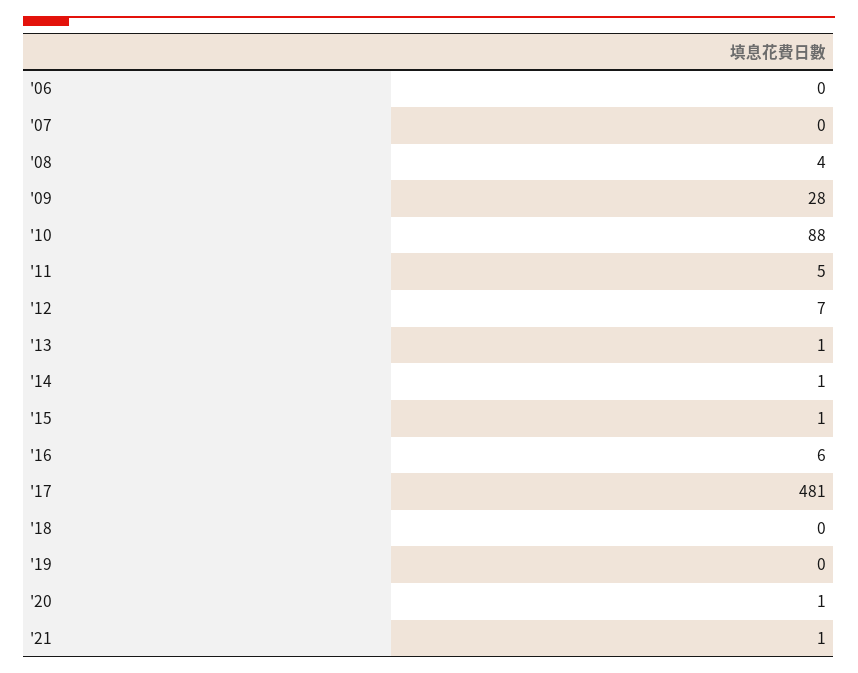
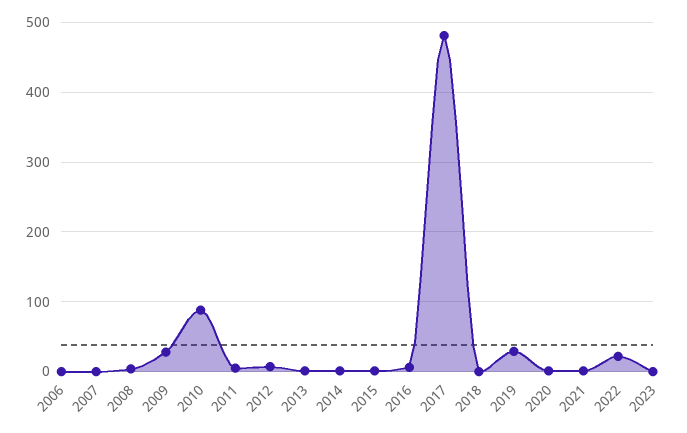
'19: 0 -> 30
2022: none -> 20
2023: none -> 0

